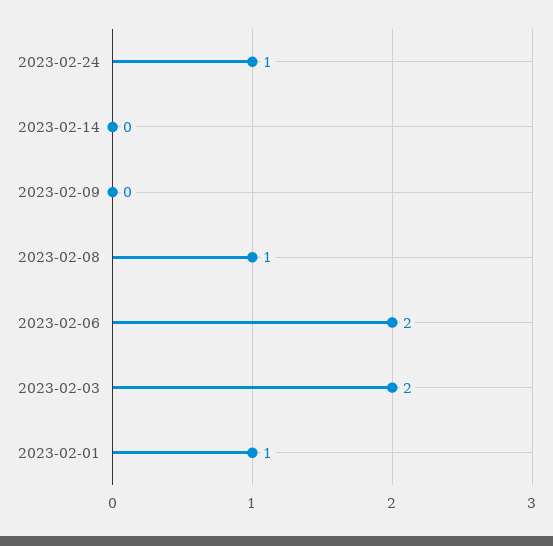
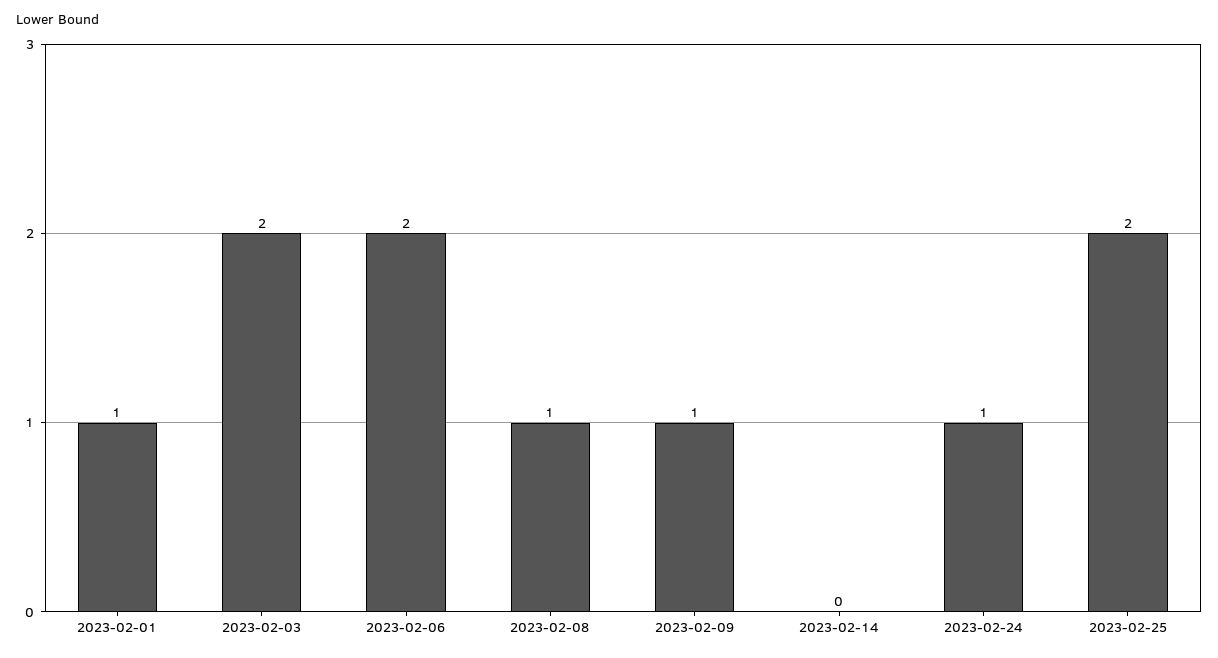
2023-02-09: 0 -> 1
2023-02-25: none -> 2

